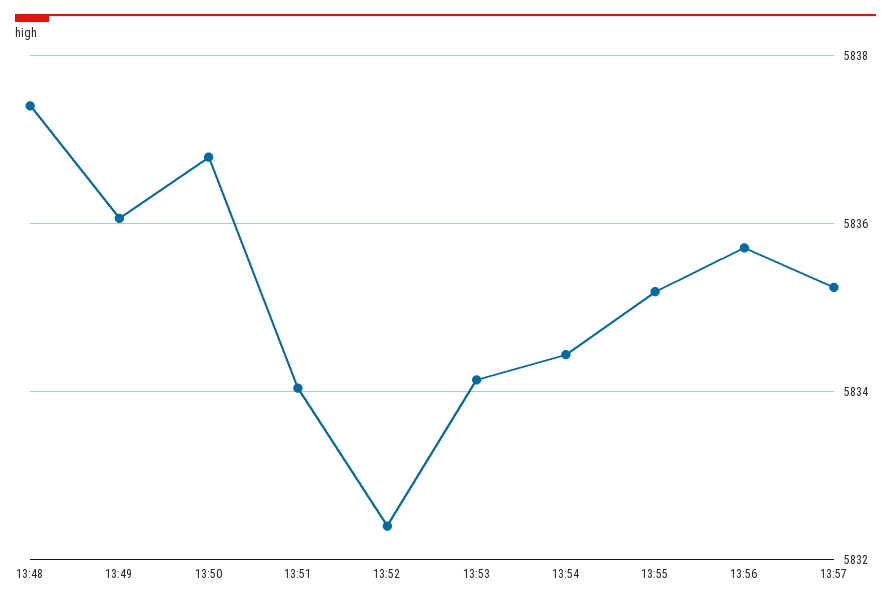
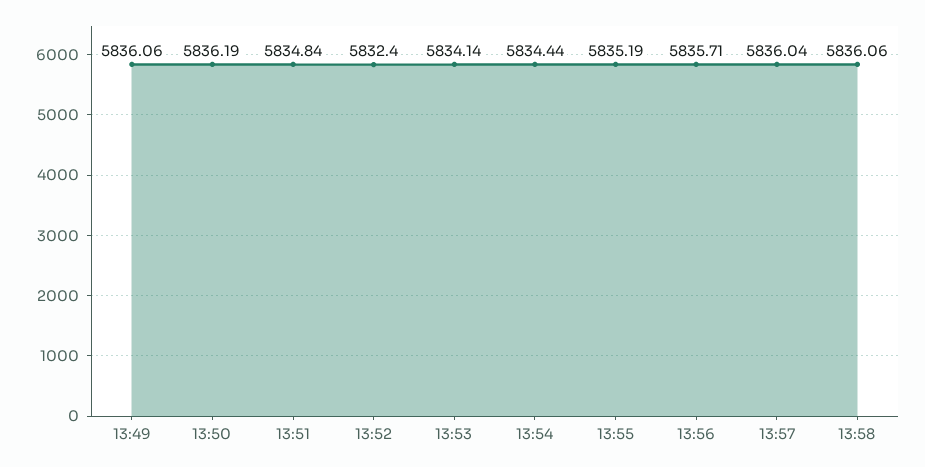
13:48: 5837.4 -> none
13:50: 5836.8 -> 5836.19
13:51: 5834 -> 5834.84
13:57: 5835.2 -> 5836.04
13:58: none -> 5836.06

